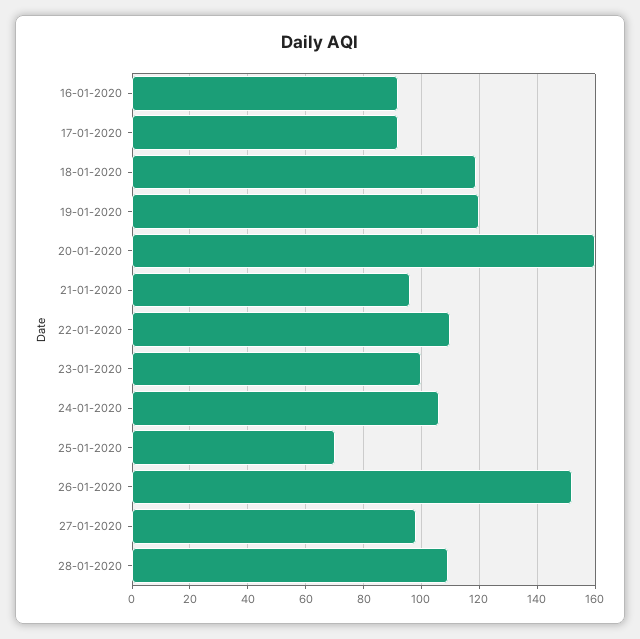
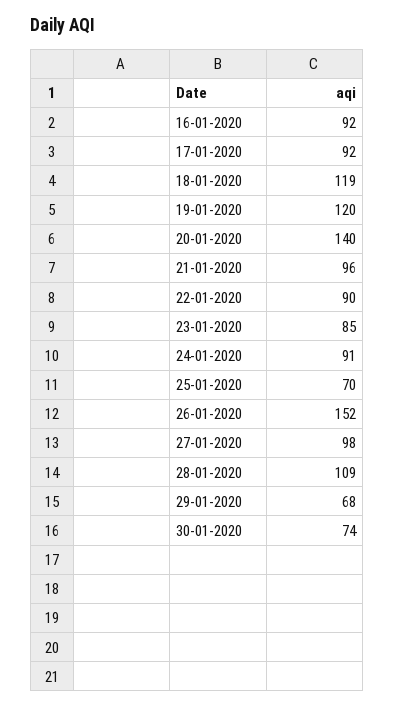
20-01-2020: 160 -> 140
22-01-2020: 110 -> 90
23-01-2020: 100 -> 85
24-01-2020: 105 -> 91
29-01-2020: none -> 68
30-01-2020: none -> 74

